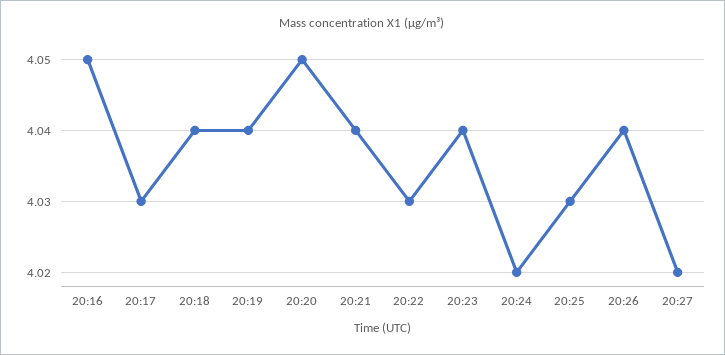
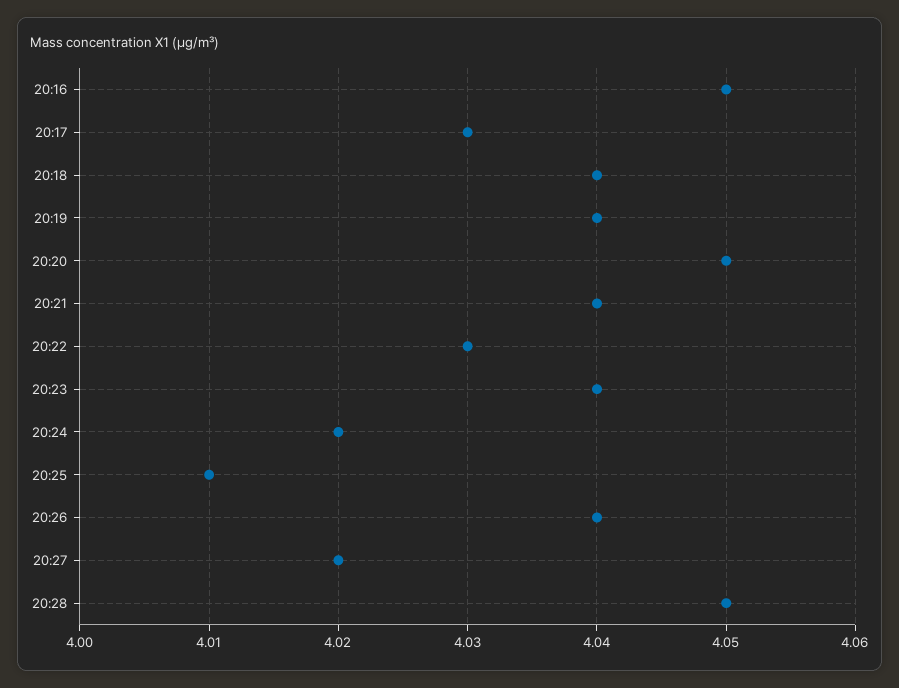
20:25: 4.03 -> 4.01
20:28: none -> 4.05

